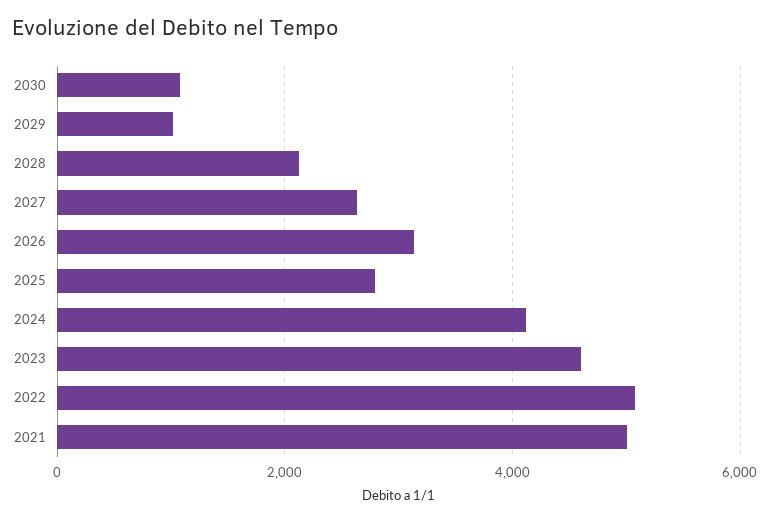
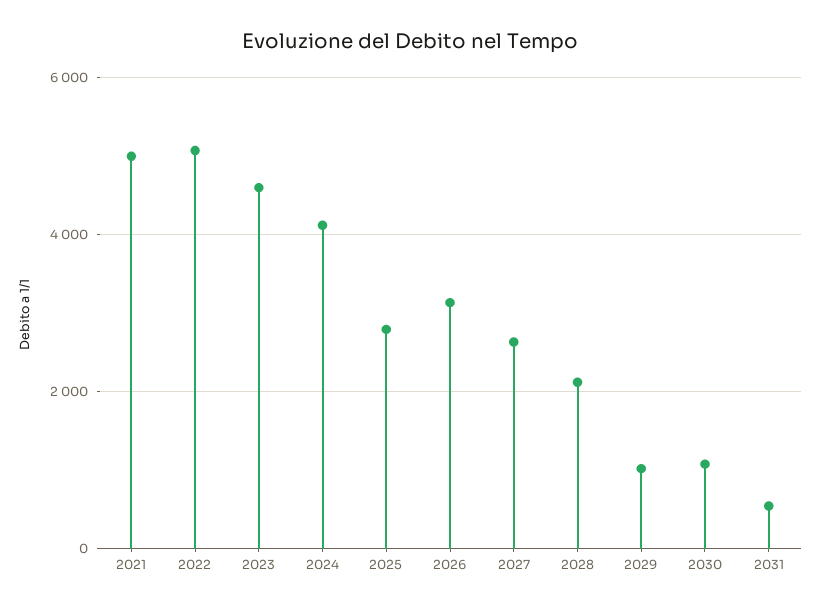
2031: none -> 600

